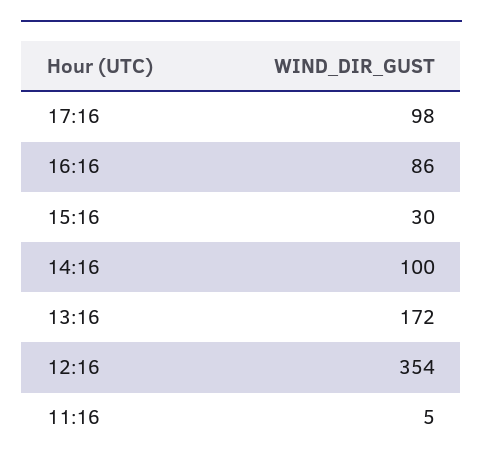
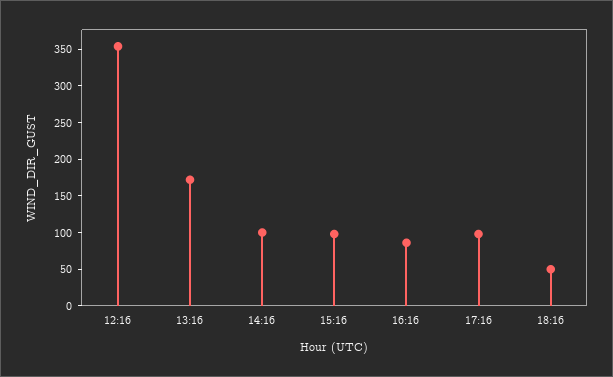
15:16: 30 -> 100
11:16: 5 -> none
18:16: none -> 50

